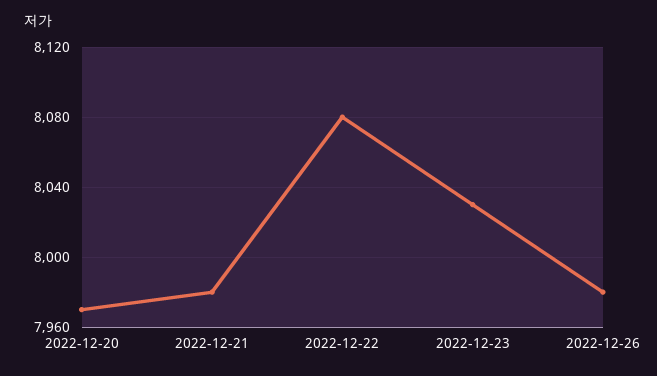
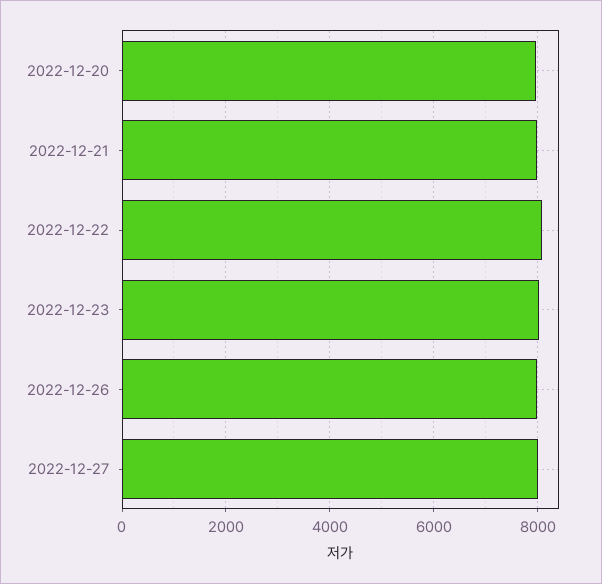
2022-12-27: none -> 8000

